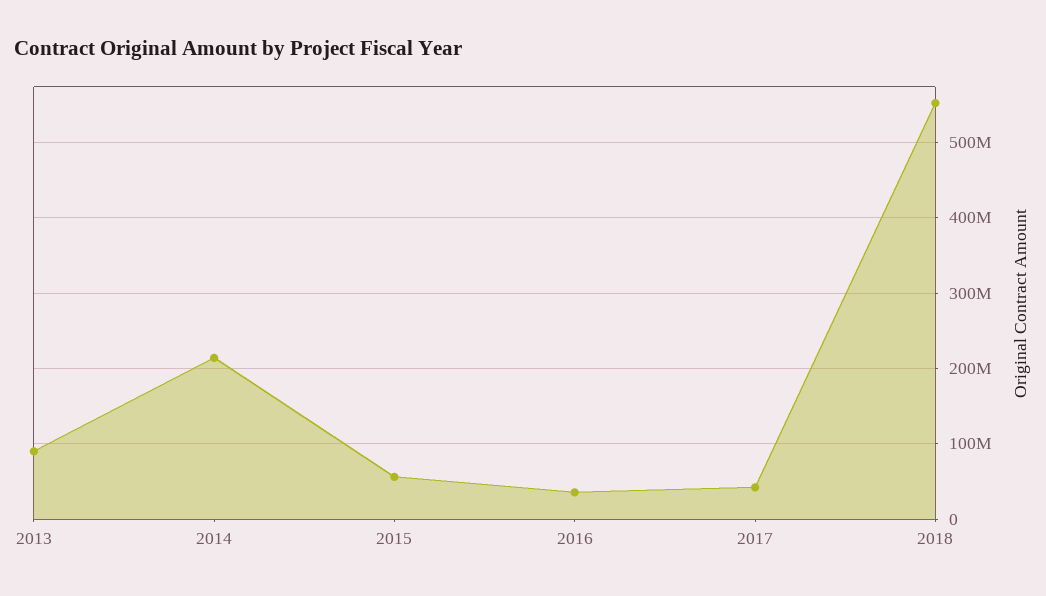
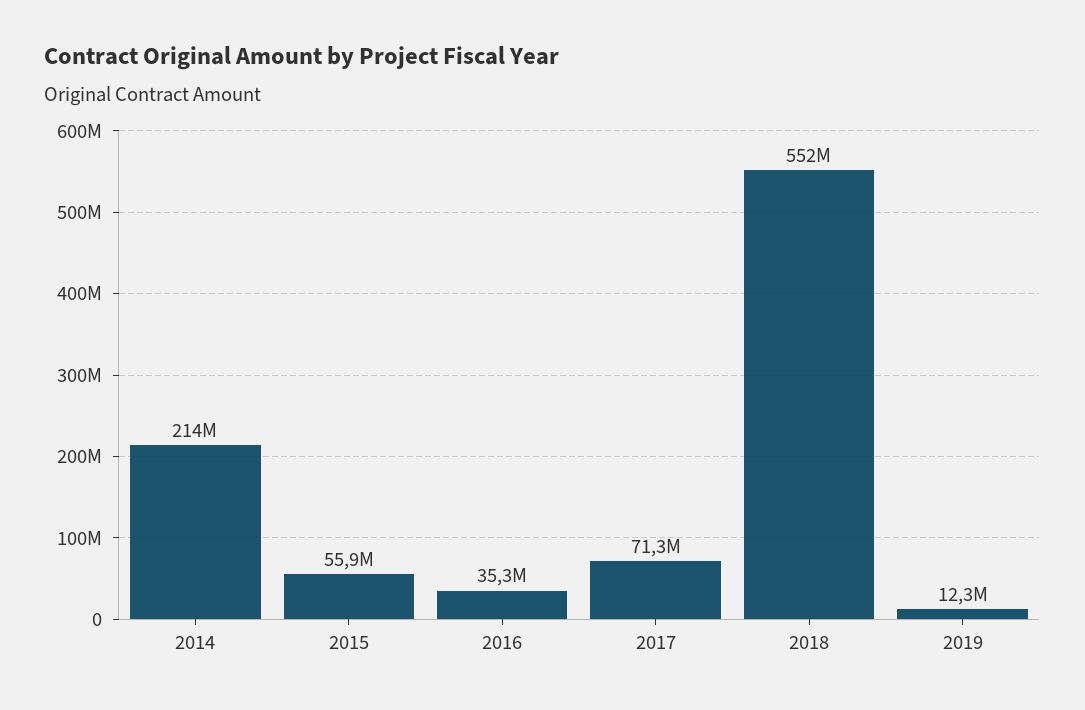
2013: 90000000 -> none
2017: 40000000 -> 71300000
2019: none -> 12300000

